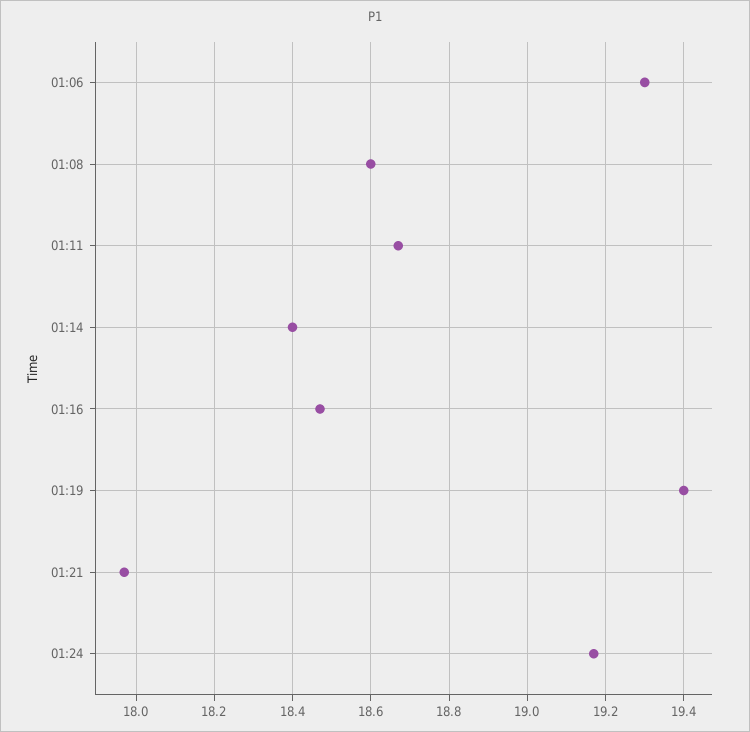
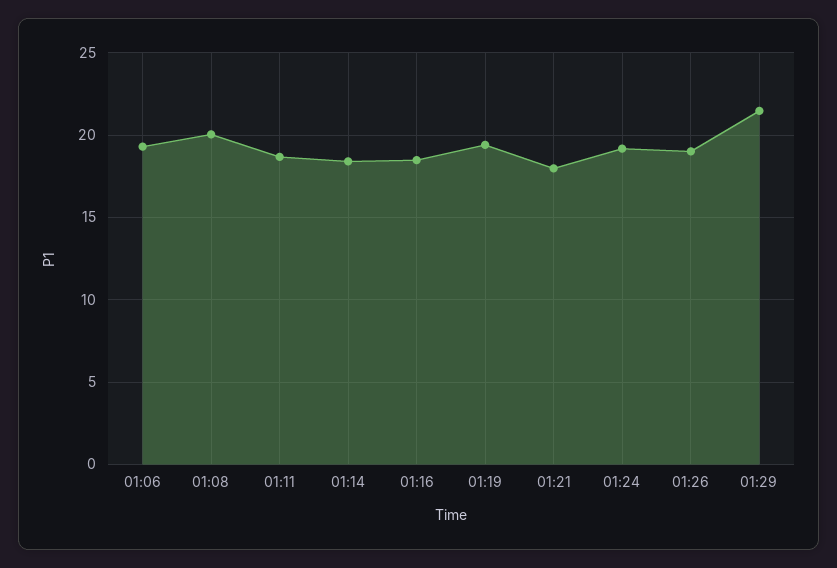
01:08: 18.6 -> 20
01:26: none -> 19
01:29: none -> 21.5

